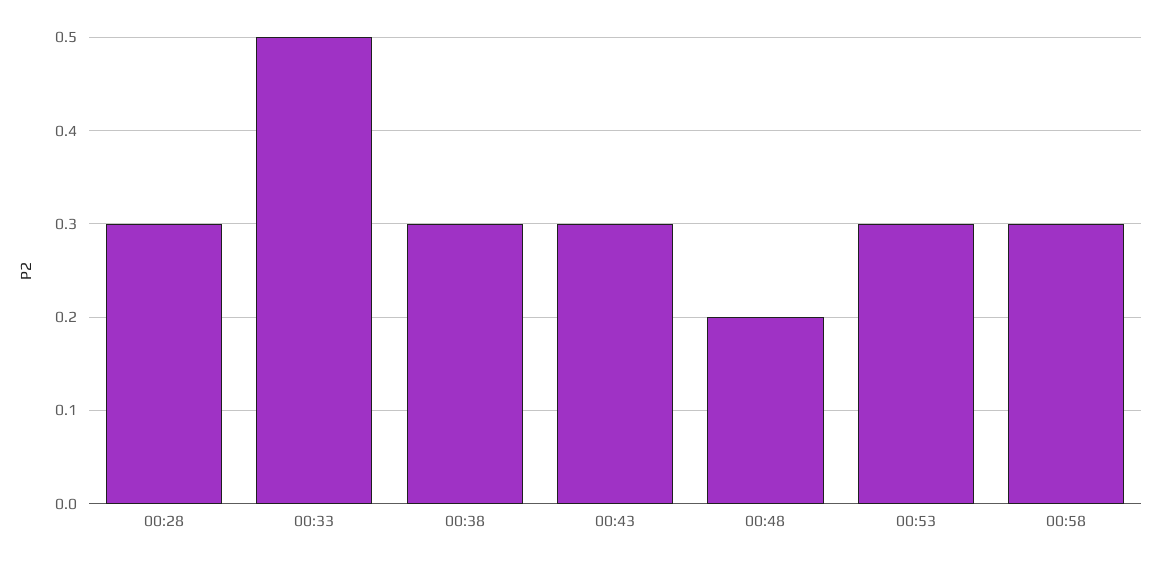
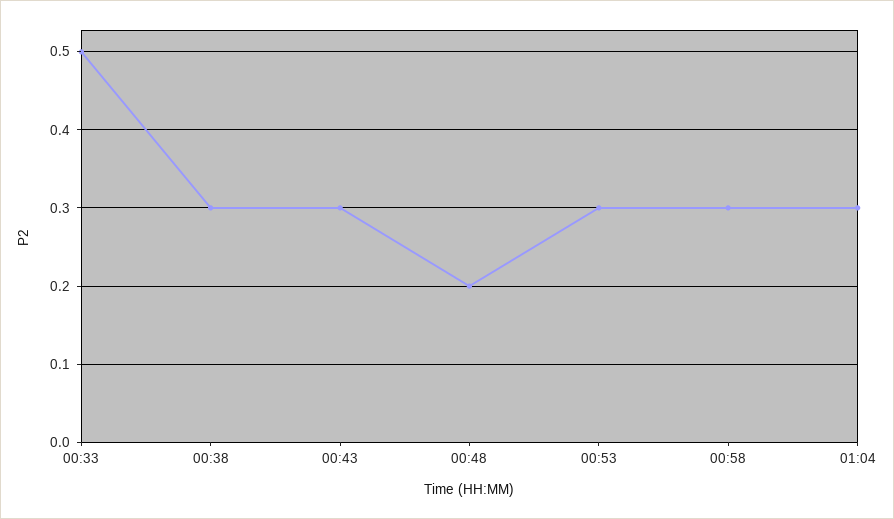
00:28: 0.3 -> none
01:04: none -> 0.3

